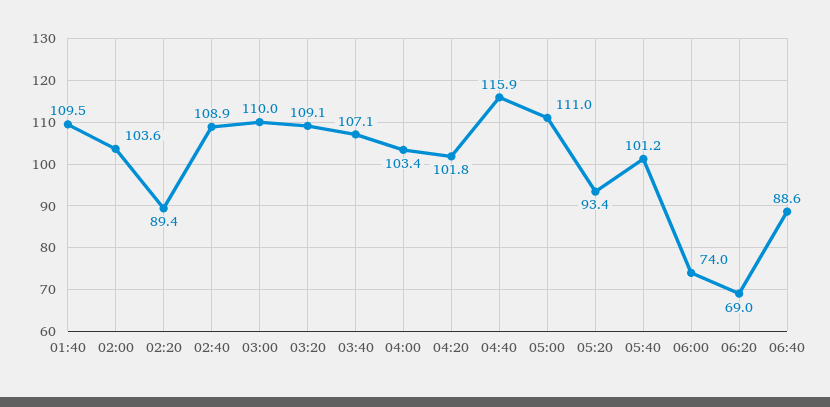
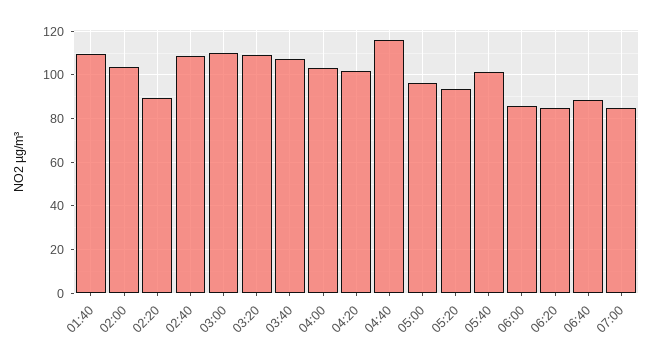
05:00: 111 -> 95
06:00: 74 -> 85
06:20: 69 -> 85
07:00: none -> 85

